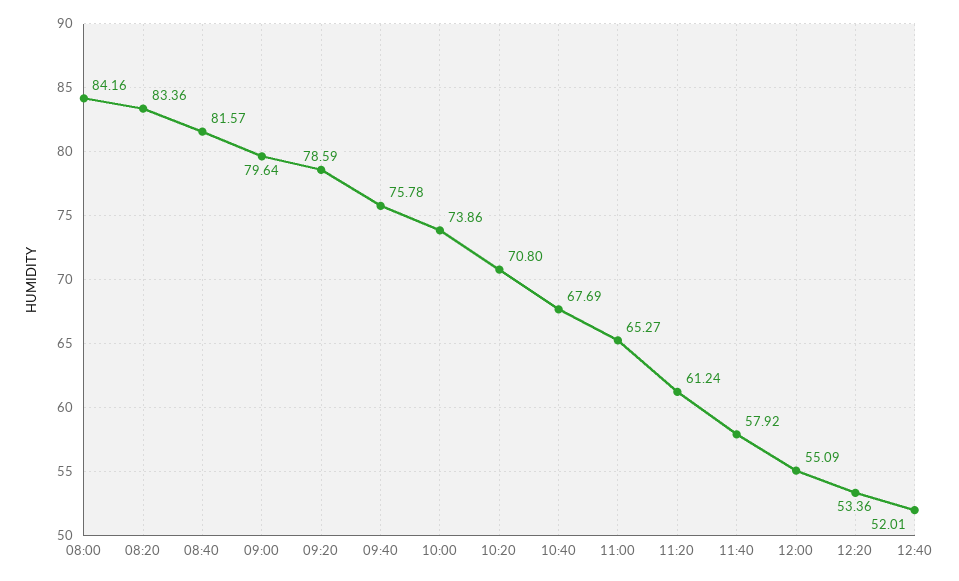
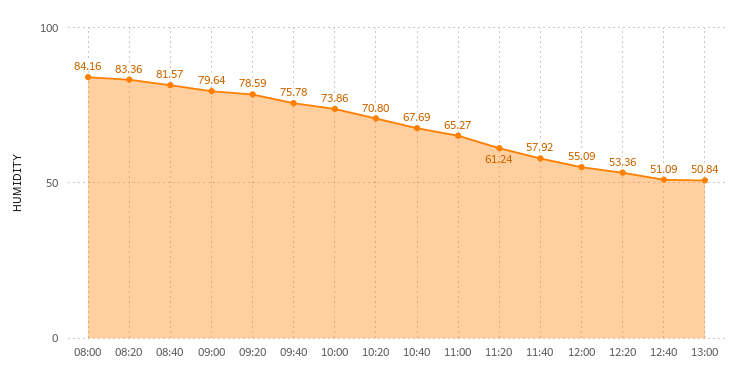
12:40: 52.01 -> 51.09
13:00: none -> 50.84

